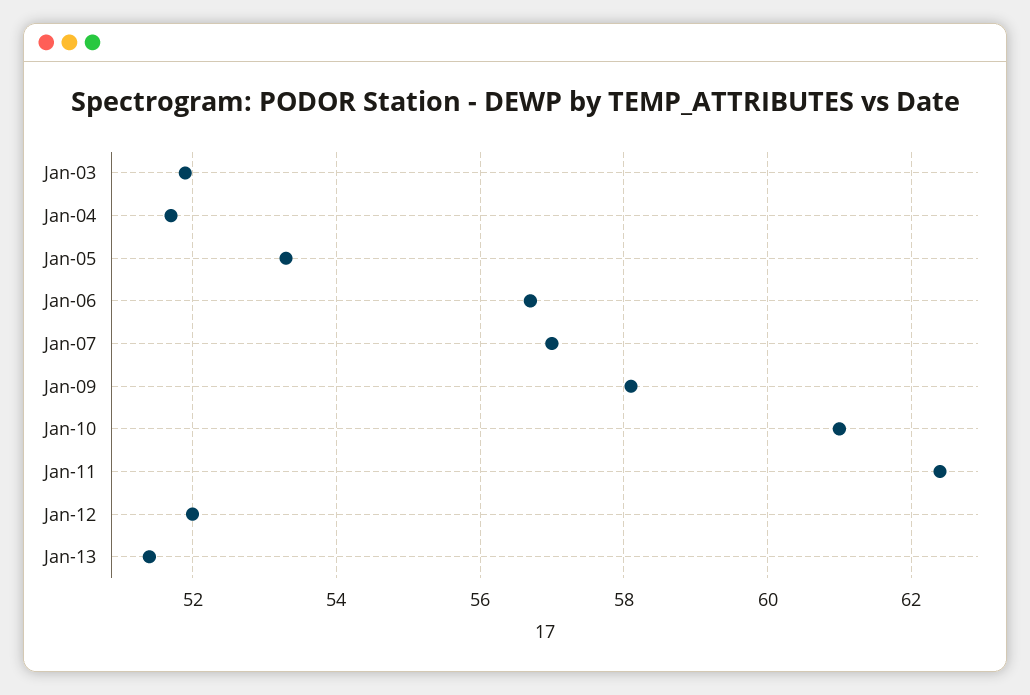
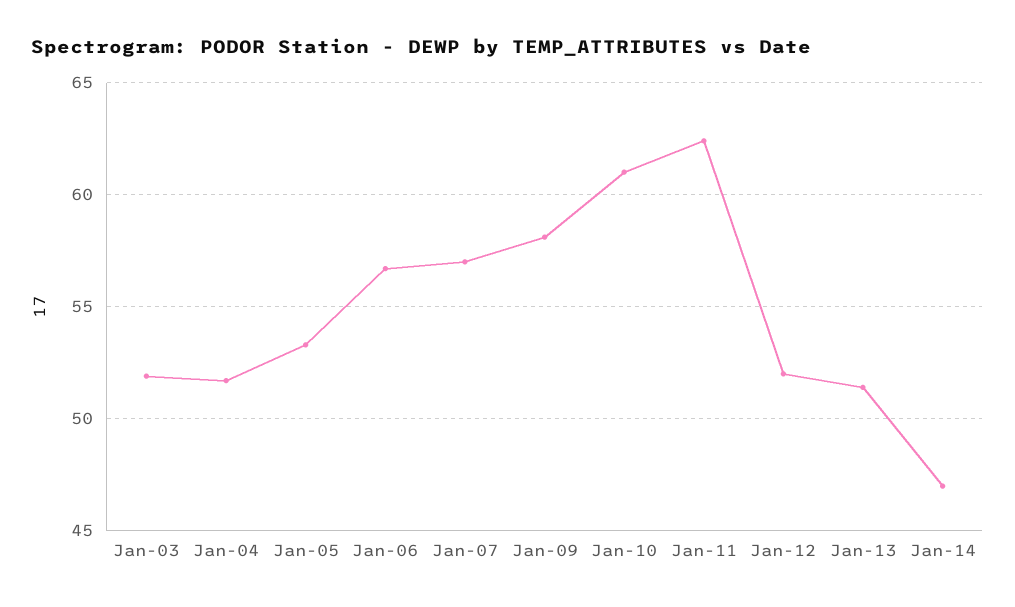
Jan-14: none -> 47

